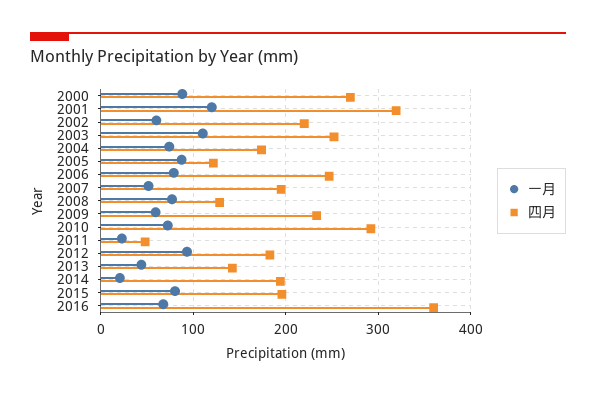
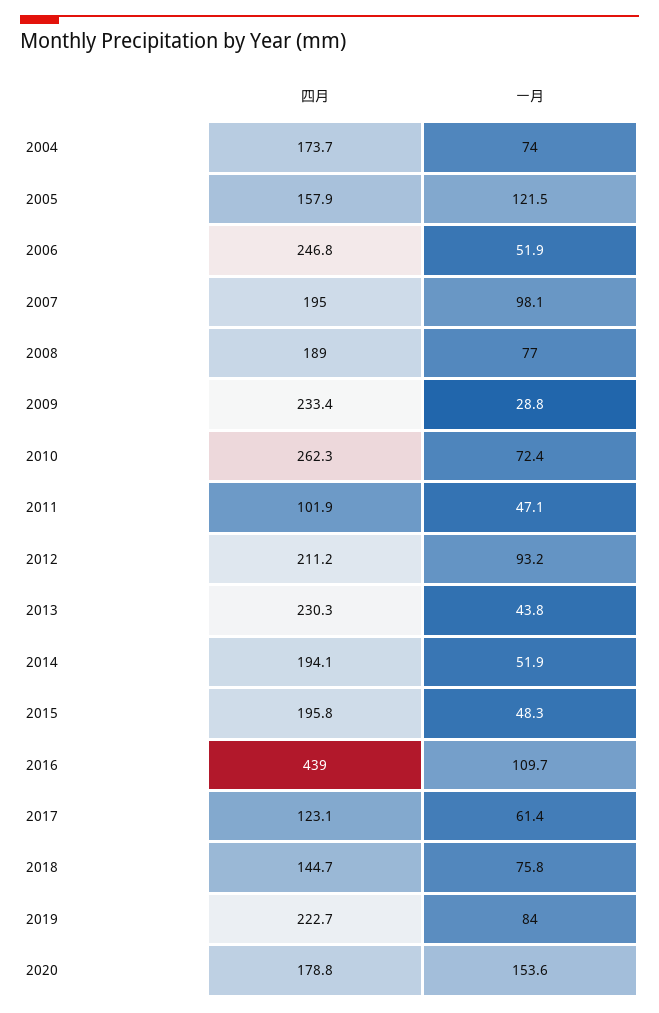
一月, 2000: 90 -> none
四月, 2000: 270 -> none
一月, 2001: 120 -> none
四月, 2001: 320 -> none
一月, 2002: 60 -> none
四月, 2002: 220 -> none
一月, 2003: 110 -> none
四月, 2003: 250 -> none
一月, 2005: 90 -> 121.5
四月, 2005: 120 -> 157.9
一月, 2006: 80 -> 51.9
一月, 2007: 50 -> 98.1
四月, 2008: 130 -> 189
一月, 2009: 60 -> 28.8
四月, 2010: 290 -> 262.3
一月, 2011: 20 -> 47.1
四月, 2011: 50 -> 101.9
四月, 2012: 180 -> 211.2
四月, 2013: 140 -> 230.3
一月, 2014: 20 -> 51.9
一月, 2015: 80 -> 48.3
一月, 2016: 70 -> 109.7
四月, 2016: 360 -> 439
四月, 2017: none -> 123.1
一月, 2017: none -> 61.4
四月, 2018: none -> 144.7
一月, 2018: none -> 75.8
四月, 2019: none -> 222.7
一月, 2019: none -> 84
四月, 2020: none -> 178.8
一月, 2020: none -> 153.6

